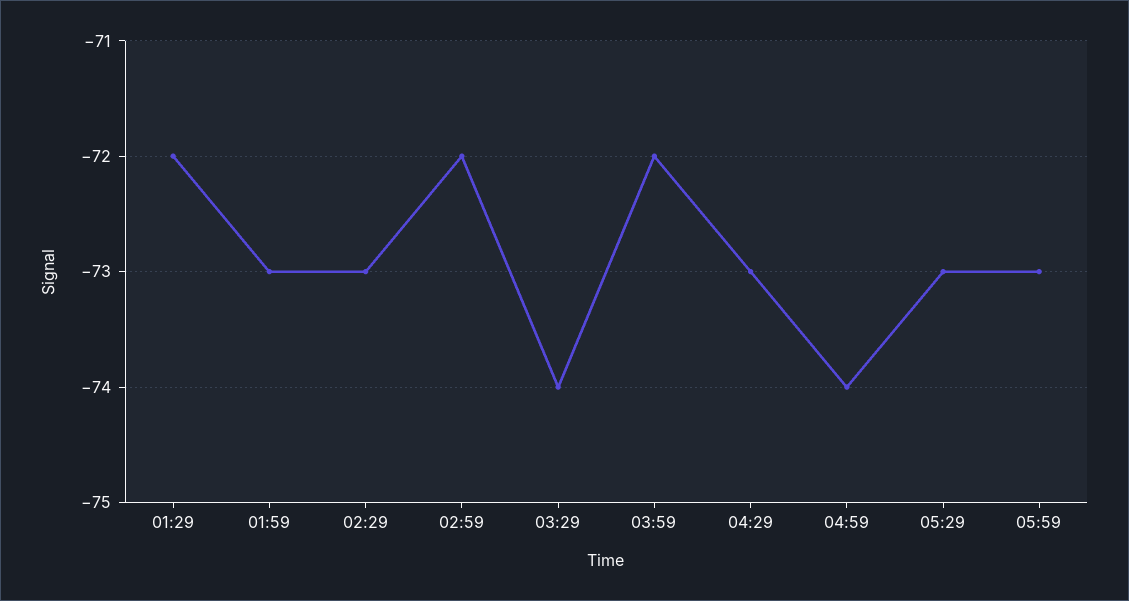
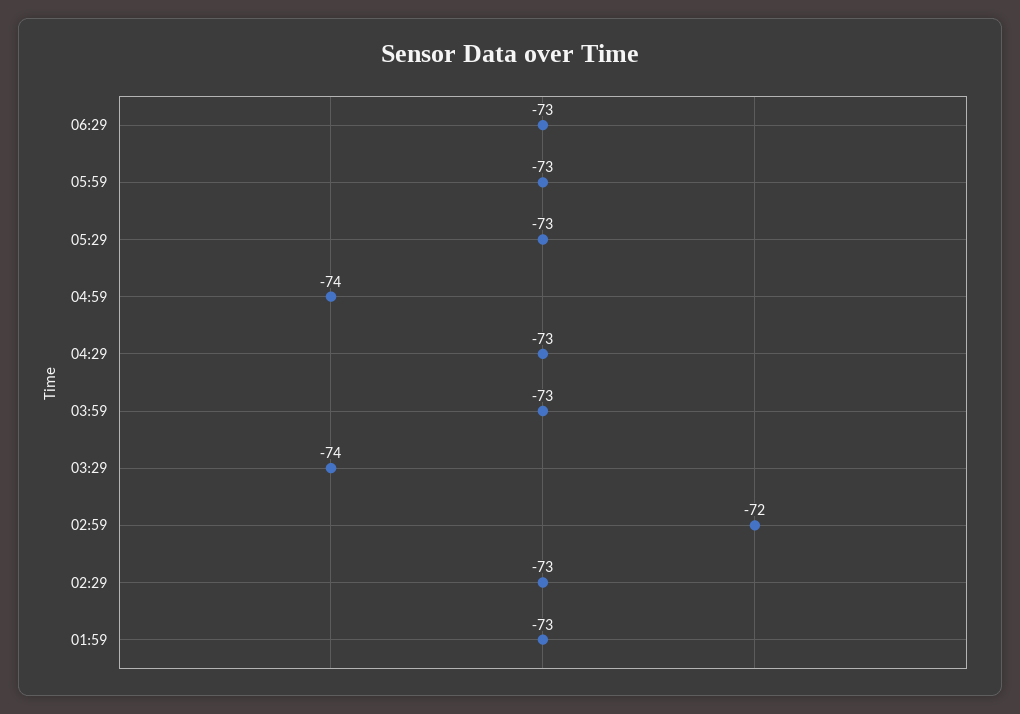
01:29: -72 -> none
03:59: -72 -> -73
06:29: none -> -73

